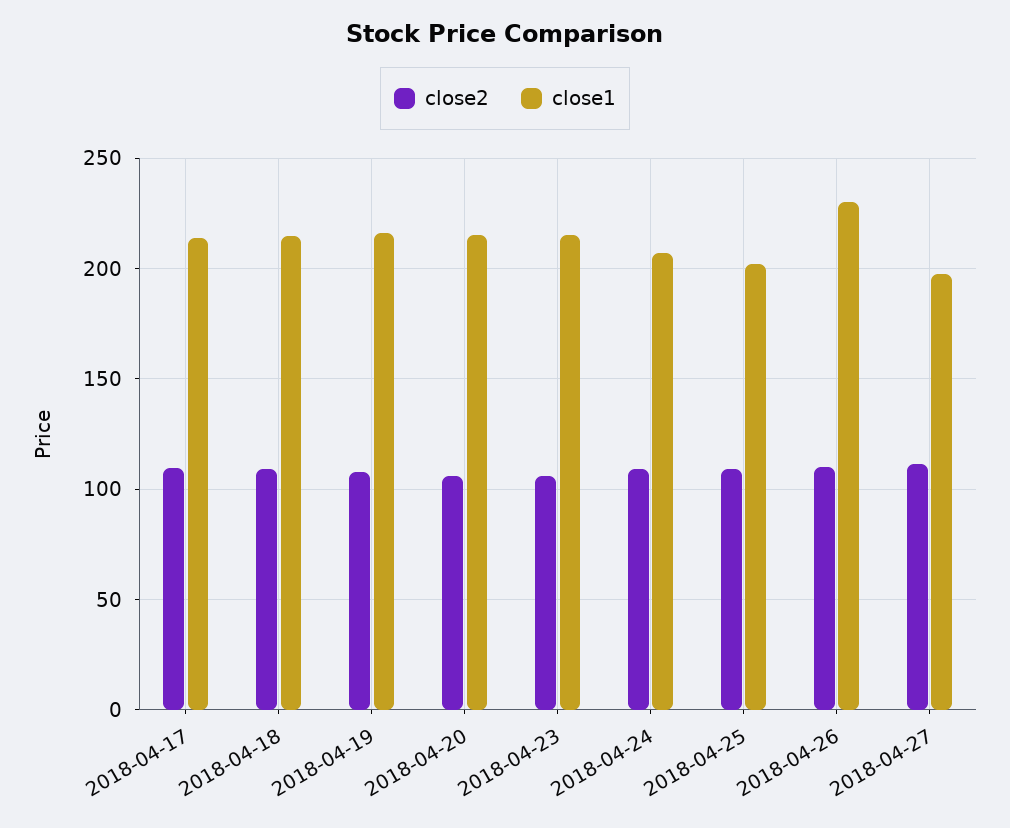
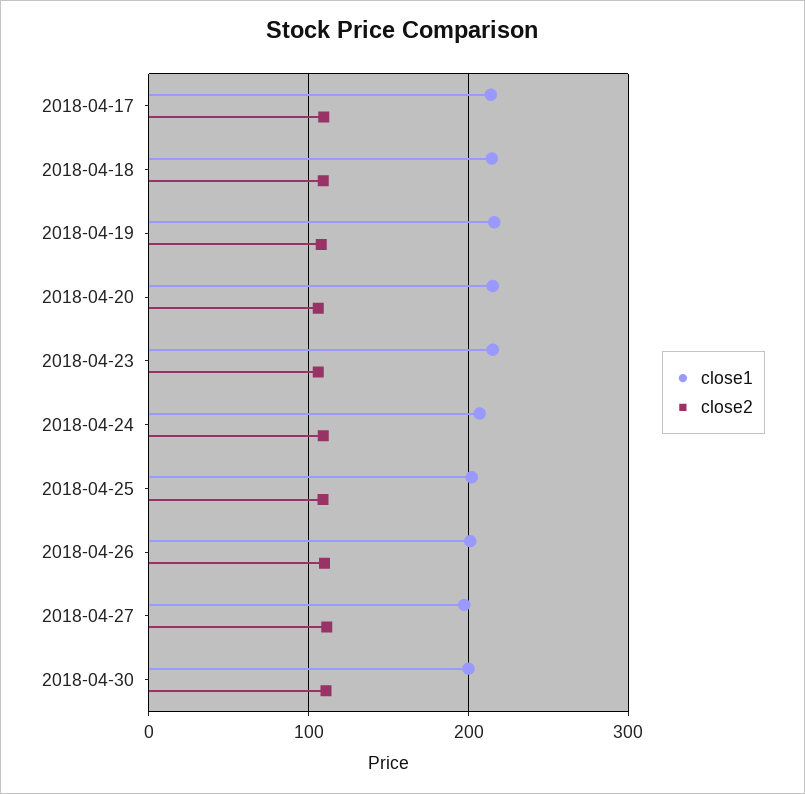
close1, 2018-04-26: 230 -> 200
close1, 2018-04-30: none -> 200
close2, 2018-04-30: none -> 110

